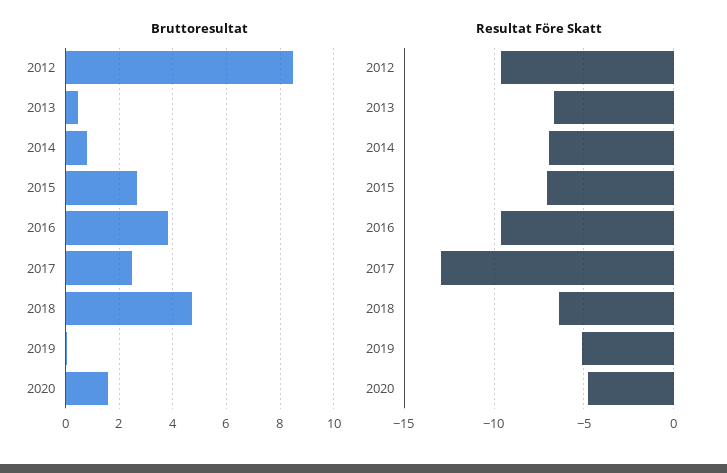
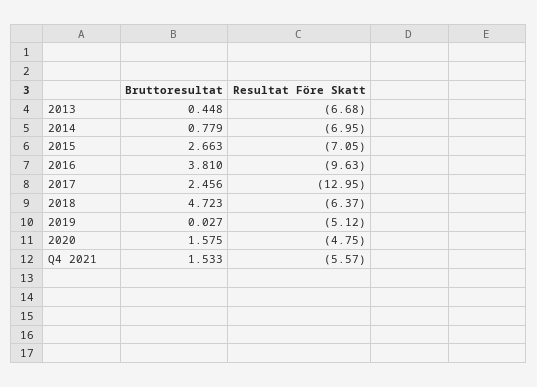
Bruttoresultat, 2012: 8.5 -> none
Resultat Före Skatt, 2012: -9.5 -> none
Bruttoresultat, Q4 2021: none -> 1.533
Resultat Före Skatt, Q4 2021: none -> -5.57

